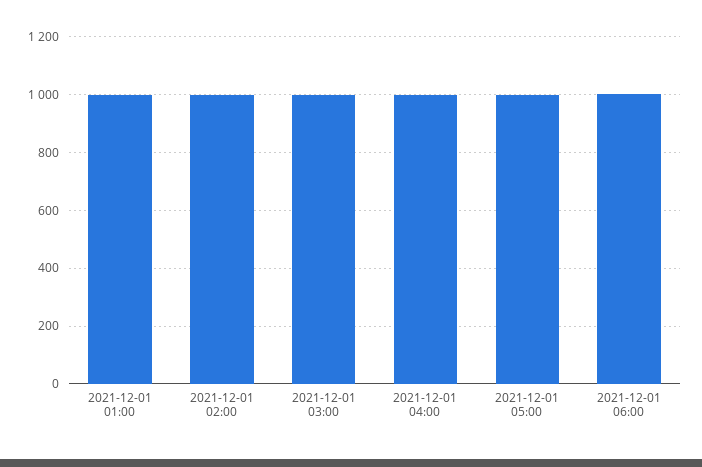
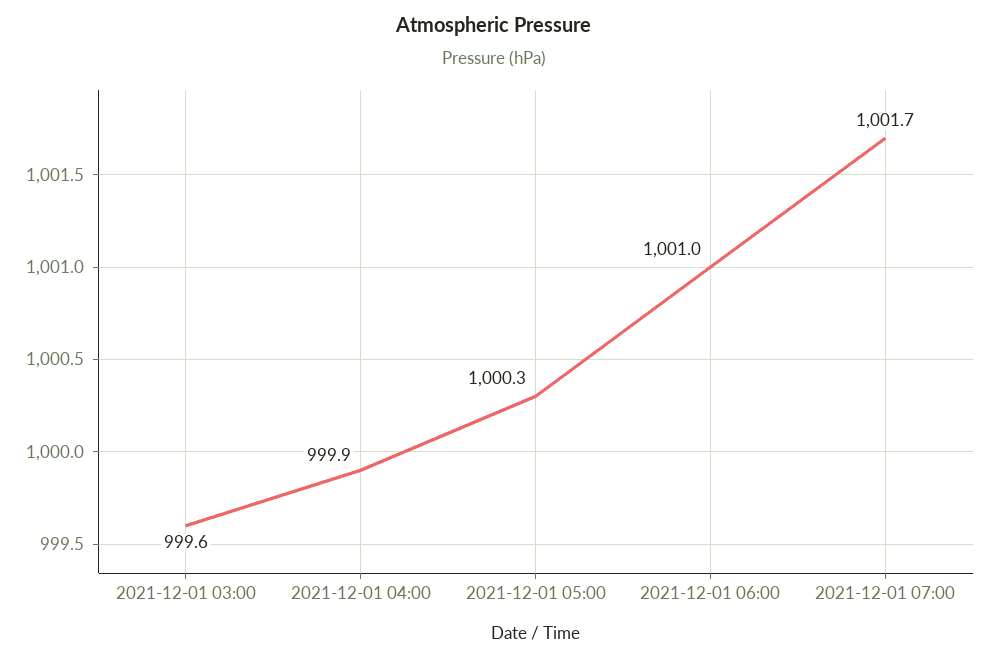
2021-12-01 01:00: 1000 -> none
2021-12-01 02:00: 1000 -> none
2021-12-01 07:00: none -> 1001.7

